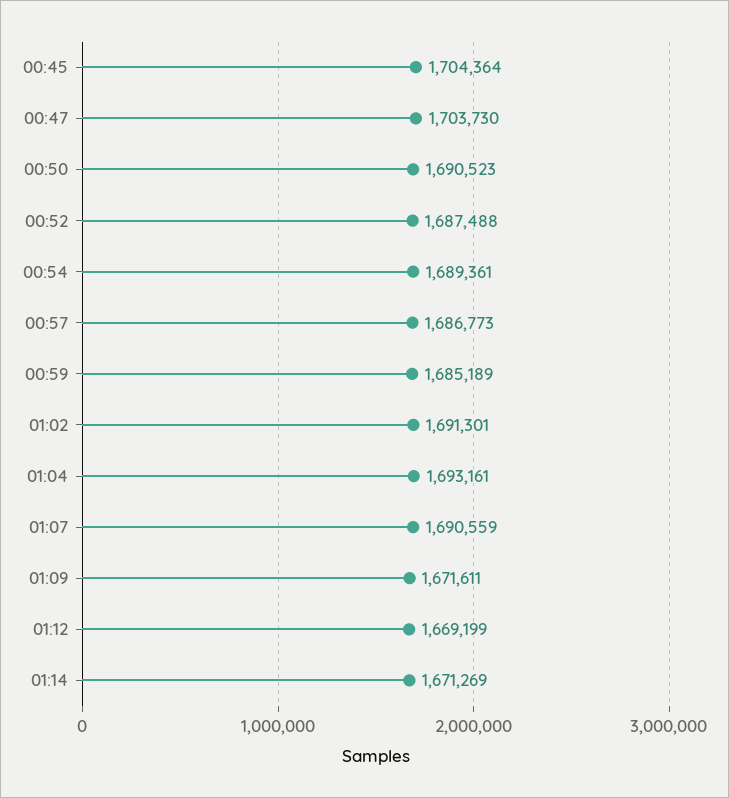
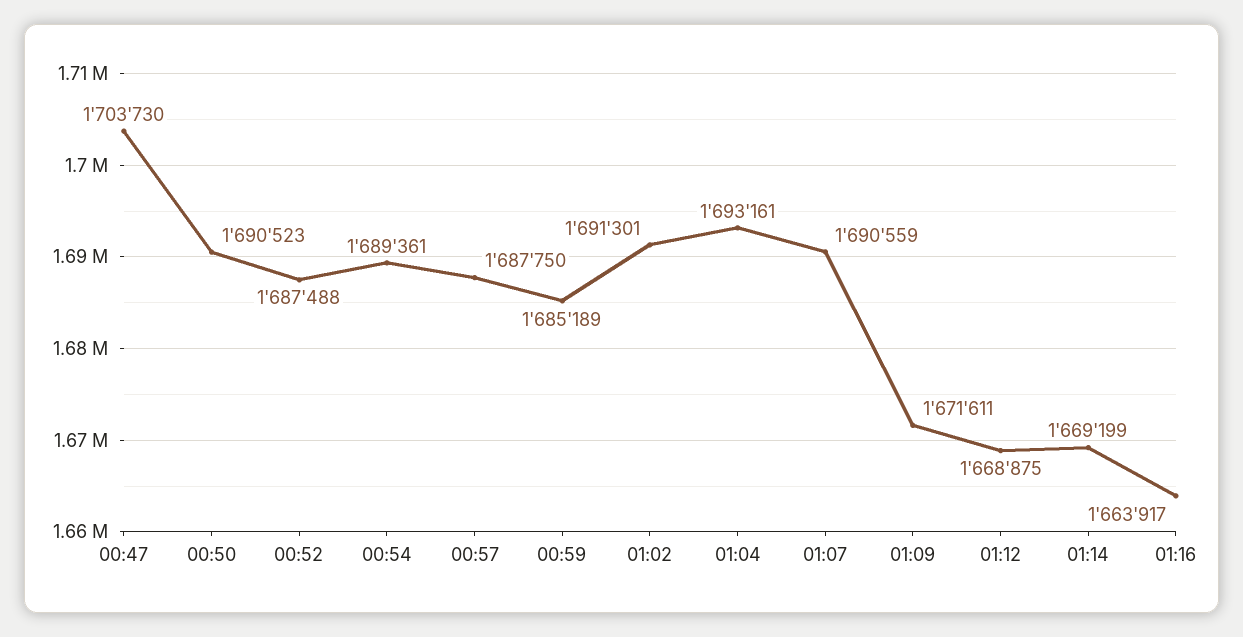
00:45: 1704364 -> none
00:57: 1686773 -> 1687750
01:12: 1669199 -> 1668875
01:14: 1671269 -> 1669199
01:16: none -> 1663917

